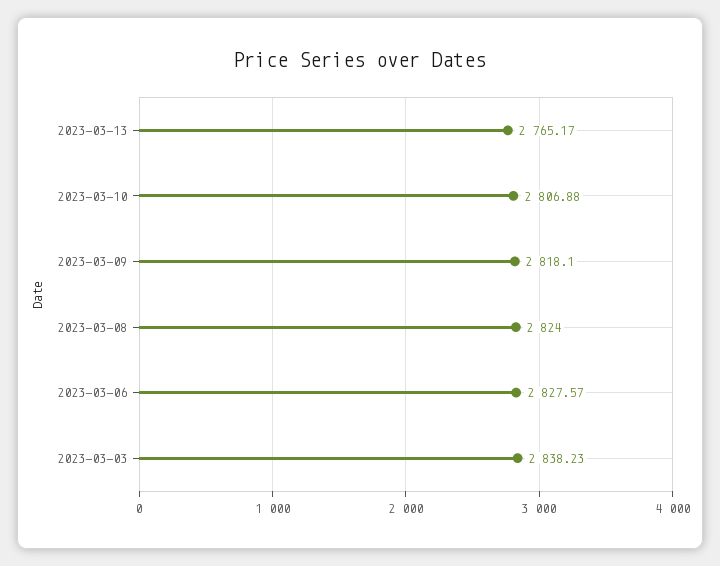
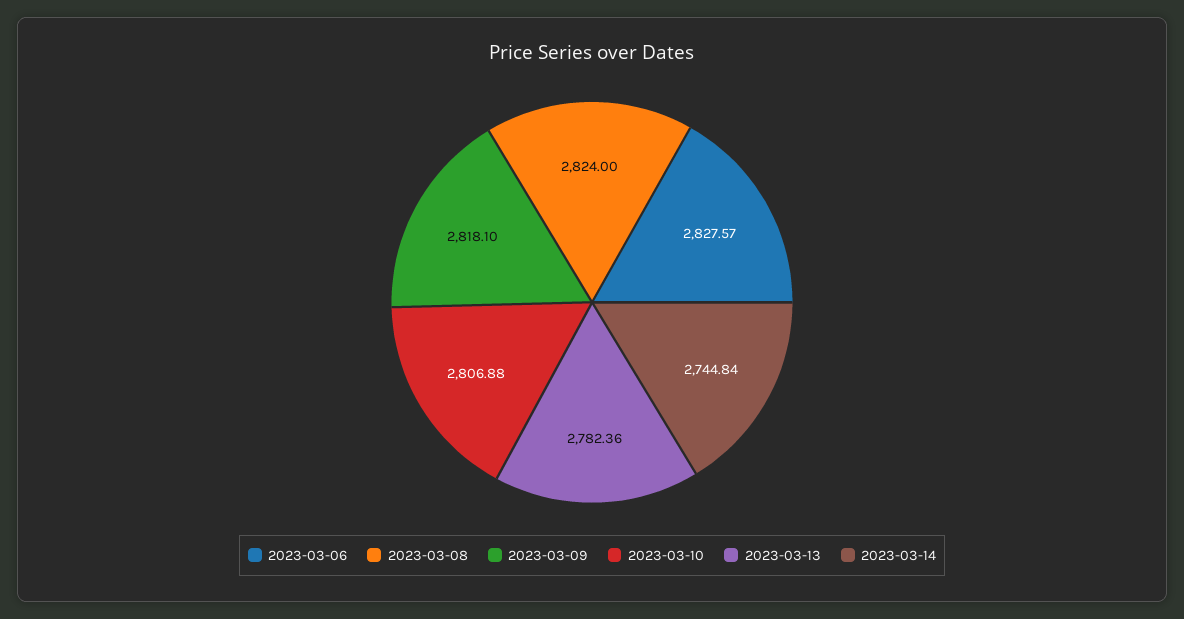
2023-03-13: 2765.17 -> 2782.36
2023-03-03: 2838.23 -> none
2023-03-14: none -> 2744.84

